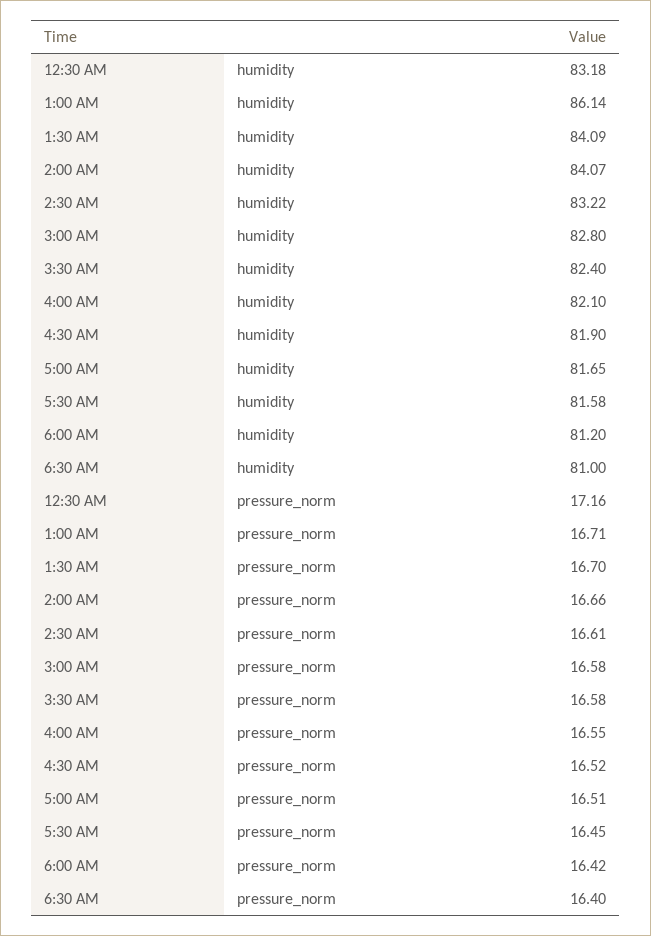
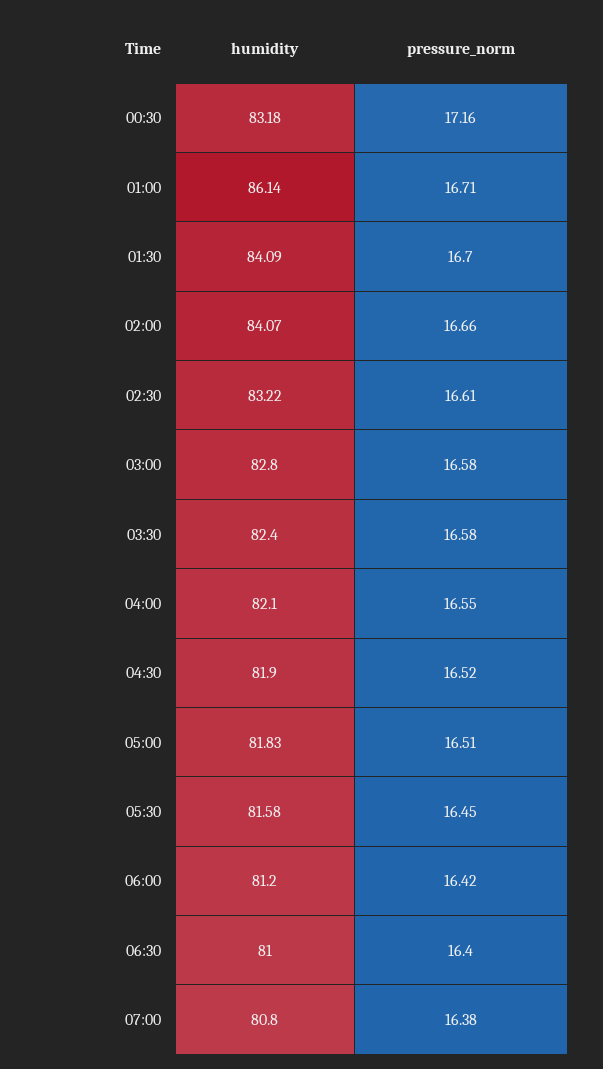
5:00 AM, humidity: 81.65 -> 81.83
07:00, humidity: none -> 80.8
07:00, pressure_norm: none -> 16.38

